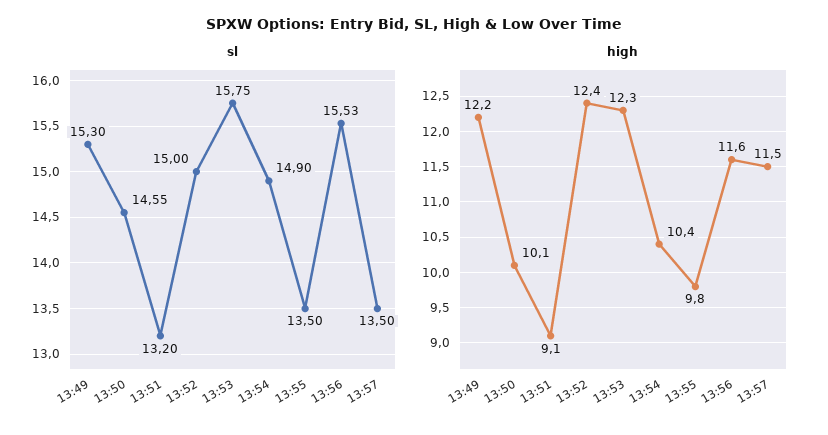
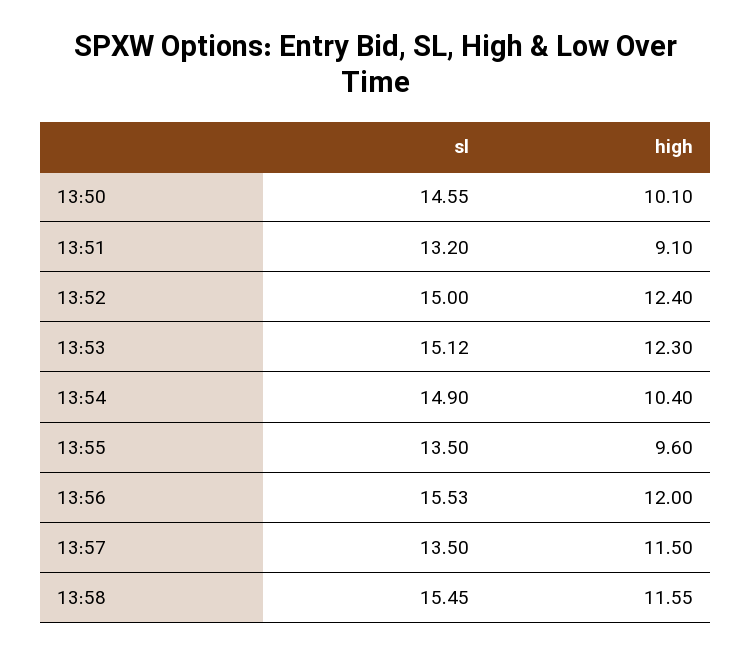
sl, 13:49: 15.3 -> none
sl, 13:53: 15.75 -> 15.12
high, 13:49: 12.2 -> none
high, 13:55: 9.8 -> 9.6
high, 13:56: 11.6 -> 12
sl, 13:58: none -> 15.45
high, 13:58: none -> 11.55

